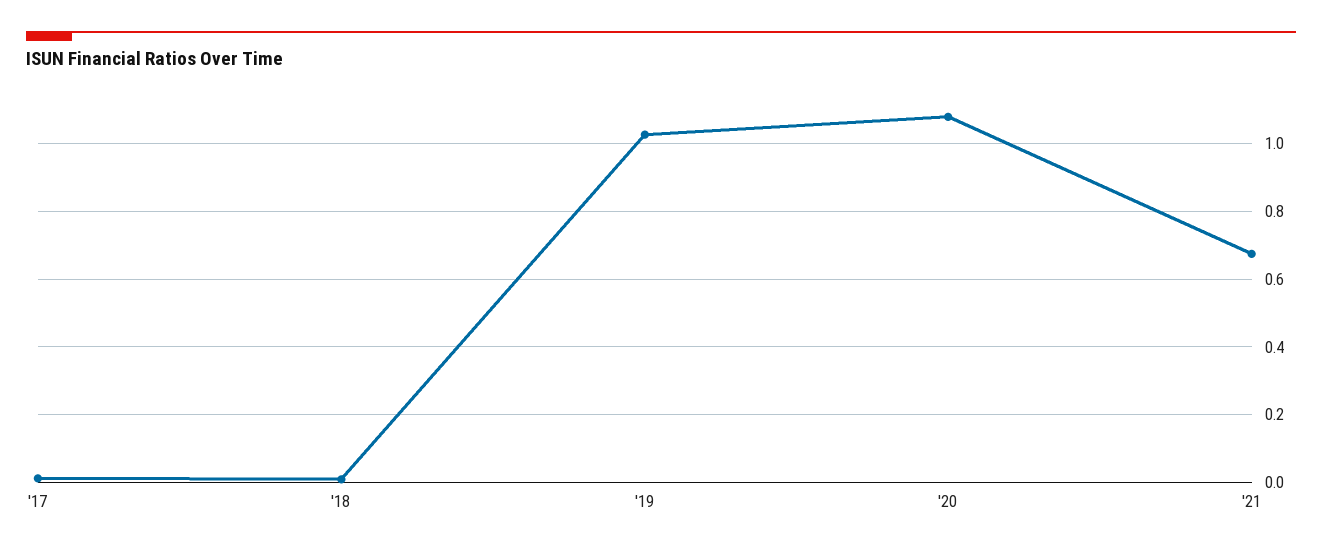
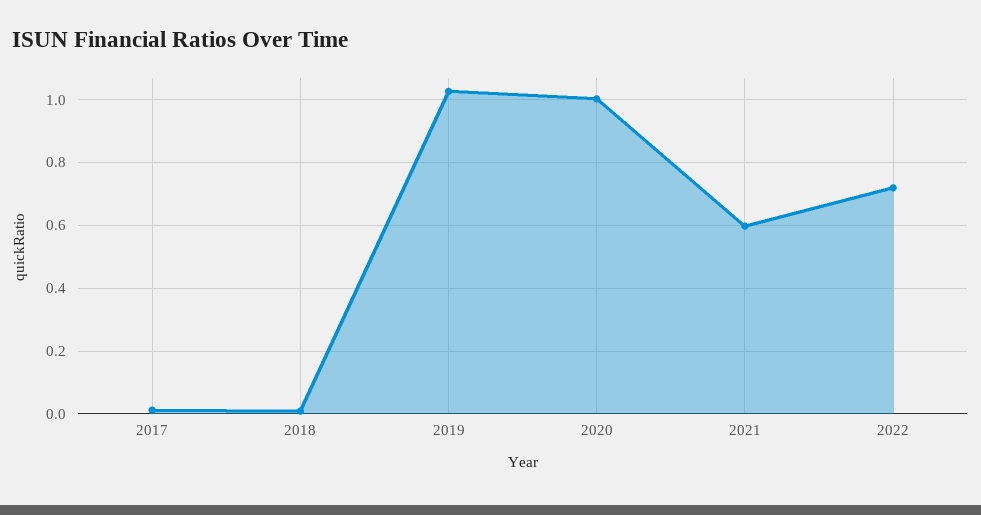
'20: 1.08 -> 1
'21: 0.68 -> 0.6
2022: none -> 0.72

